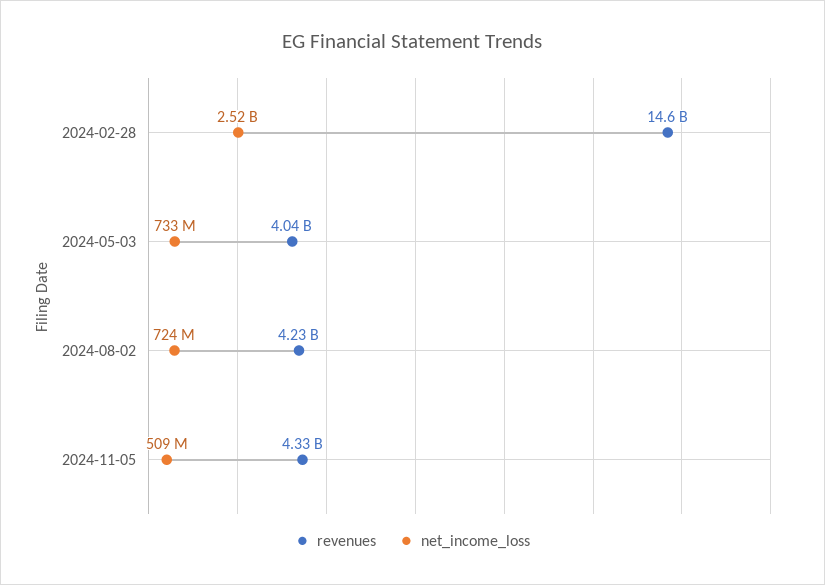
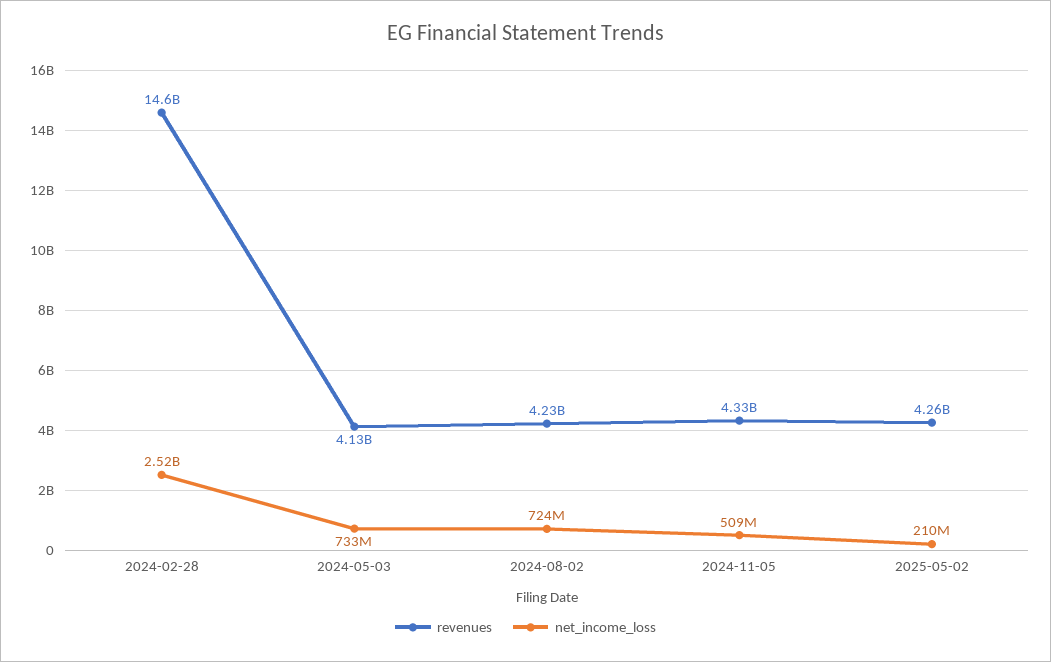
revenues, 2024-05-03: 4040000000 -> 4130000000
revenues, 2025-05-02: none -> 4260000000
net_income_loss, 2025-05-02: none -> 210000000

